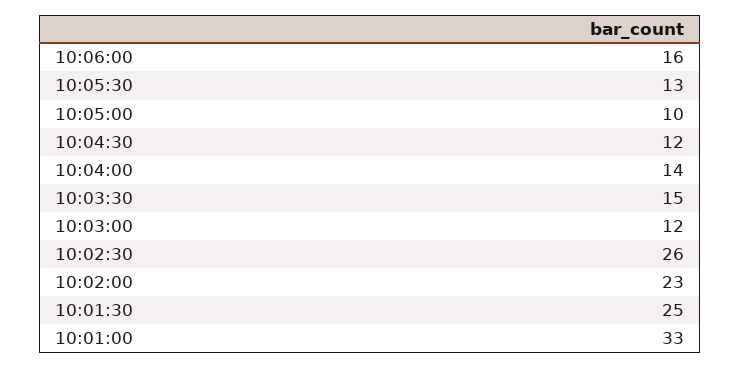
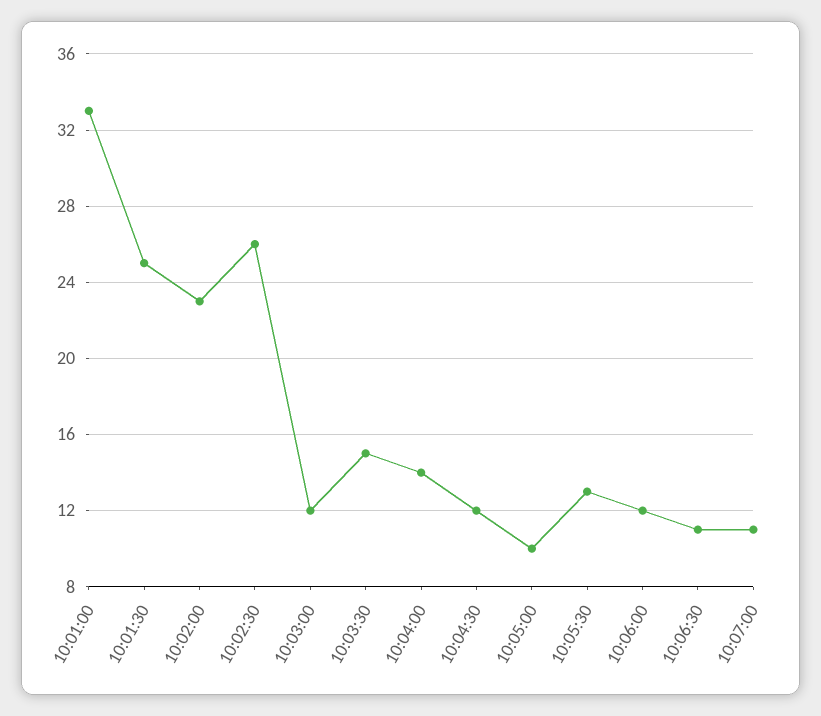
10:06:00: 16 -> 12
10:06:30: none -> 11
10:07:00: none -> 11

